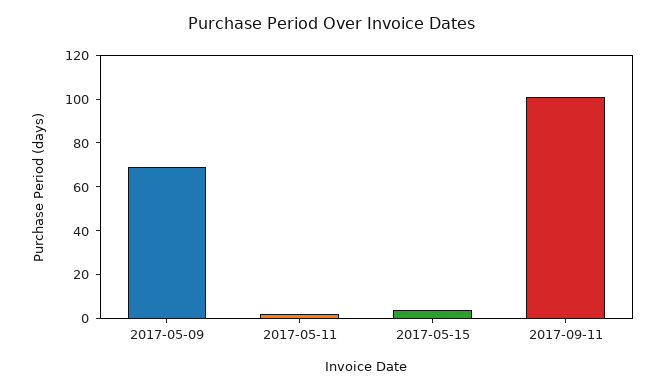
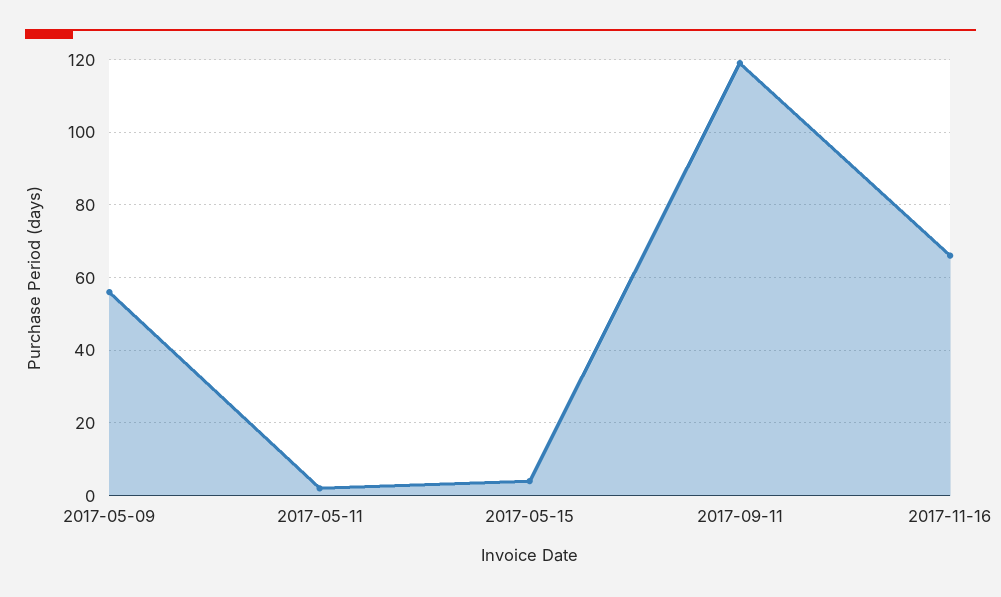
2017-05-09: 70 -> 55
2017-09-11: 100 -> 120
2017-11-16: none -> 65

